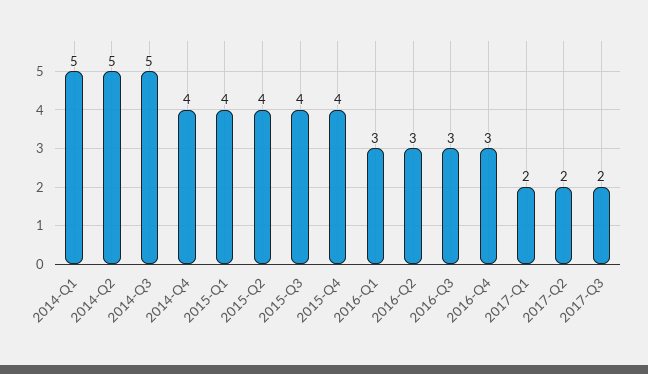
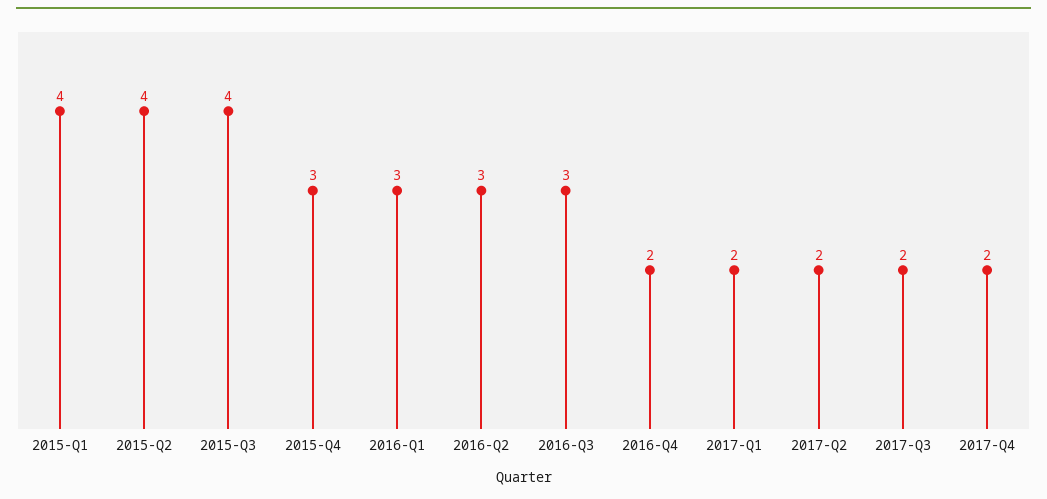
2014-Q1: 5 -> none
2014-Q2: 5 -> none
2014-Q3: 5 -> none
2014-Q4: 4 -> none
2015-Q4: 4 -> 3
2016-Q4: 3 -> 2
2017-Q4: none -> 2

